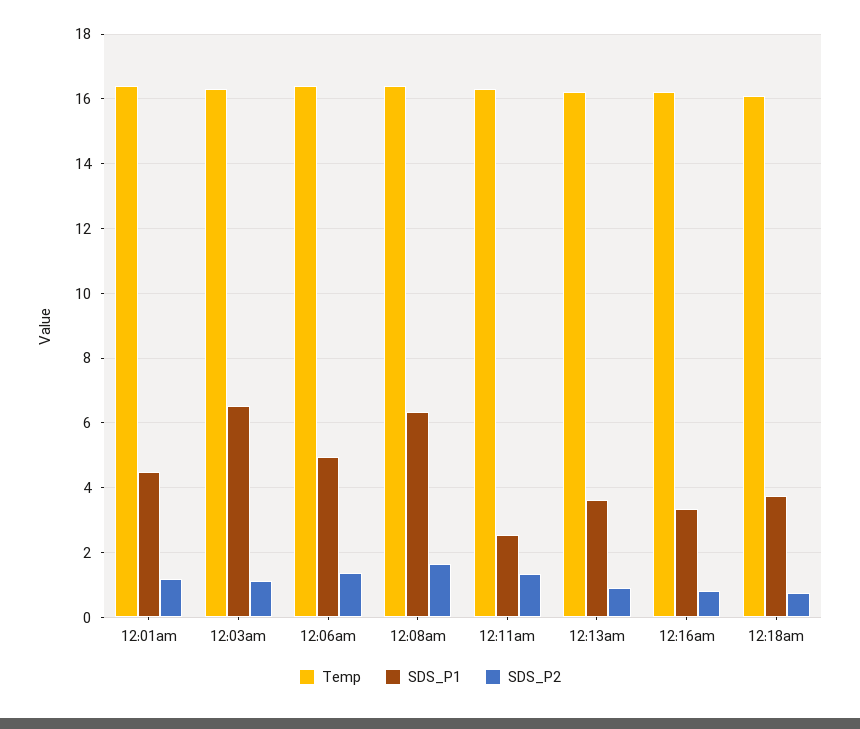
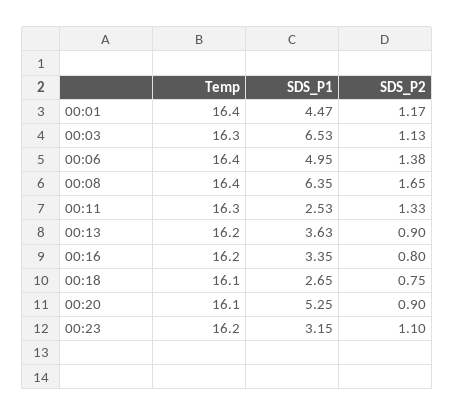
SDS_P1, 12:18am: 3.8 -> 2.65
Temp, 00:20: none -> 16.1
SDS_P1, 00:20: none -> 5.25
SDS_P2, 00:20: none -> 0.9
Temp, 00:23: none -> 16.2
SDS_P1, 00:23: none -> 3.15
SDS_P2, 00:23: none -> 1.1

